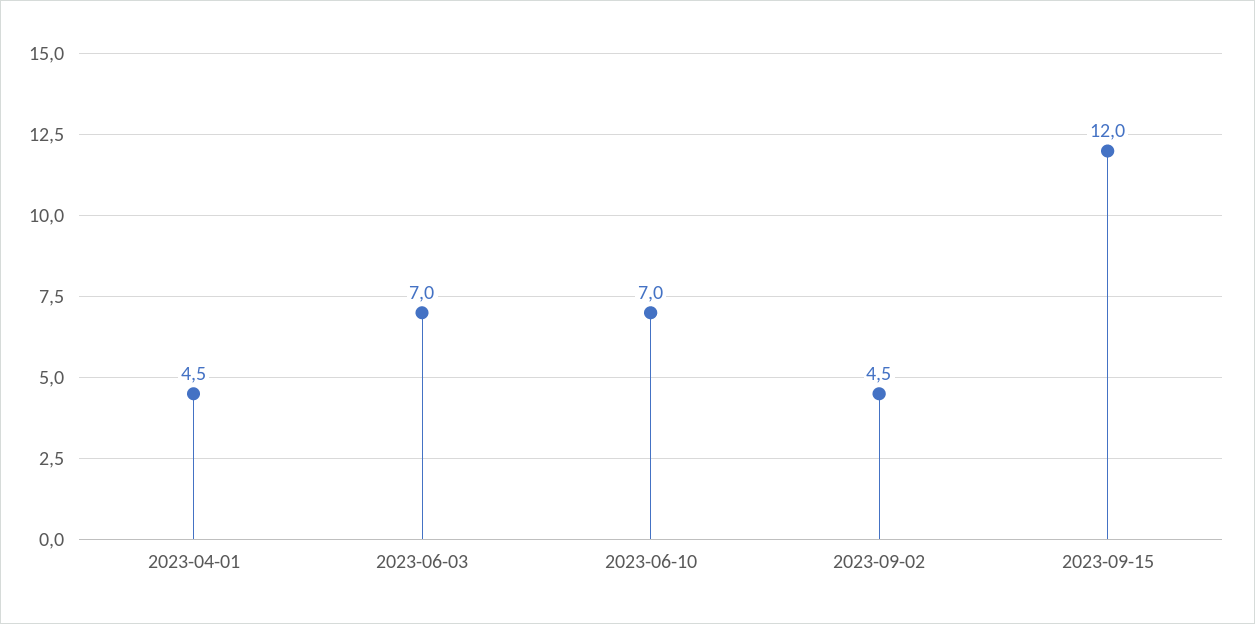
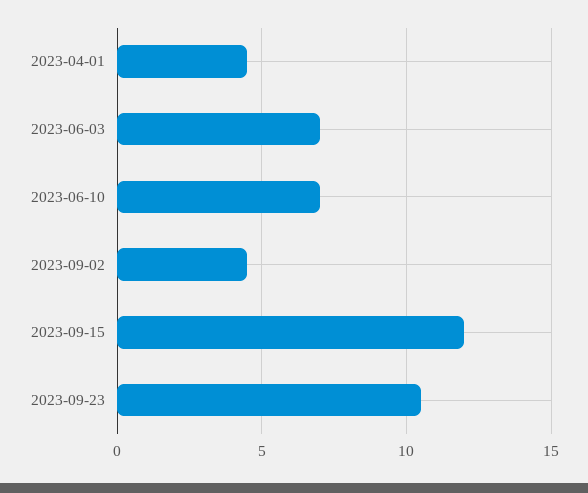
2023-09-23: none -> 10.5

